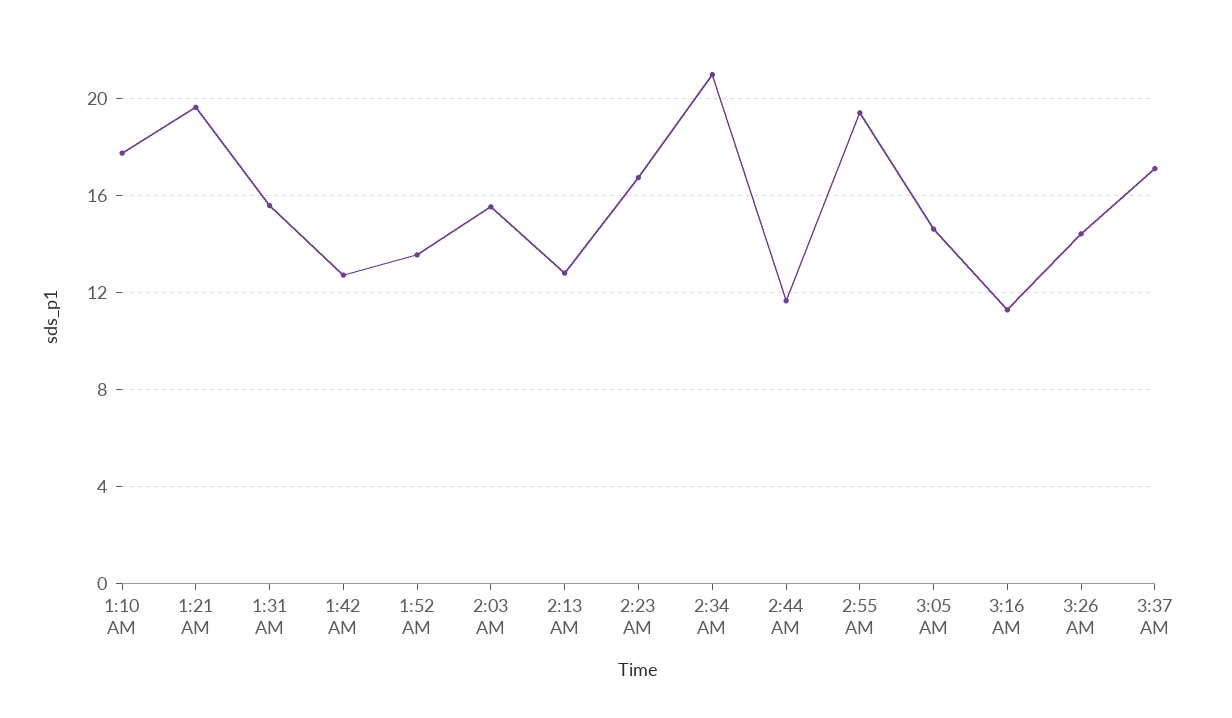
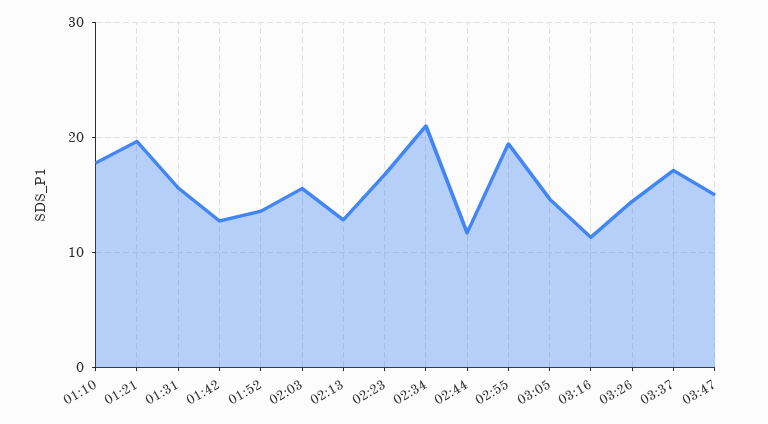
03:47: none -> 15

